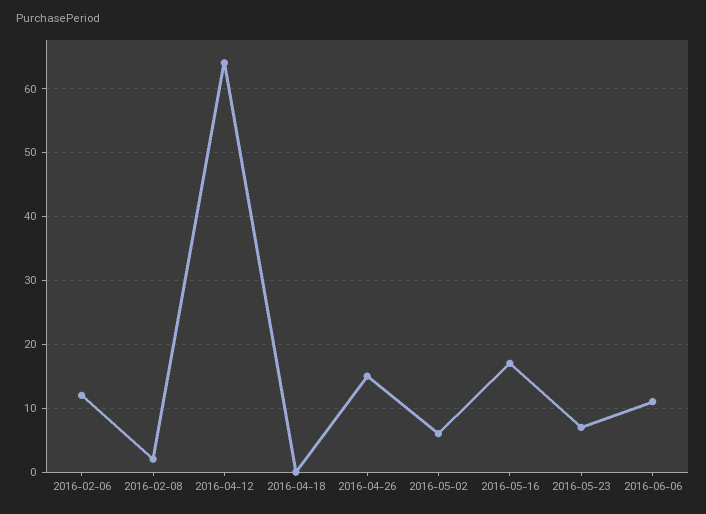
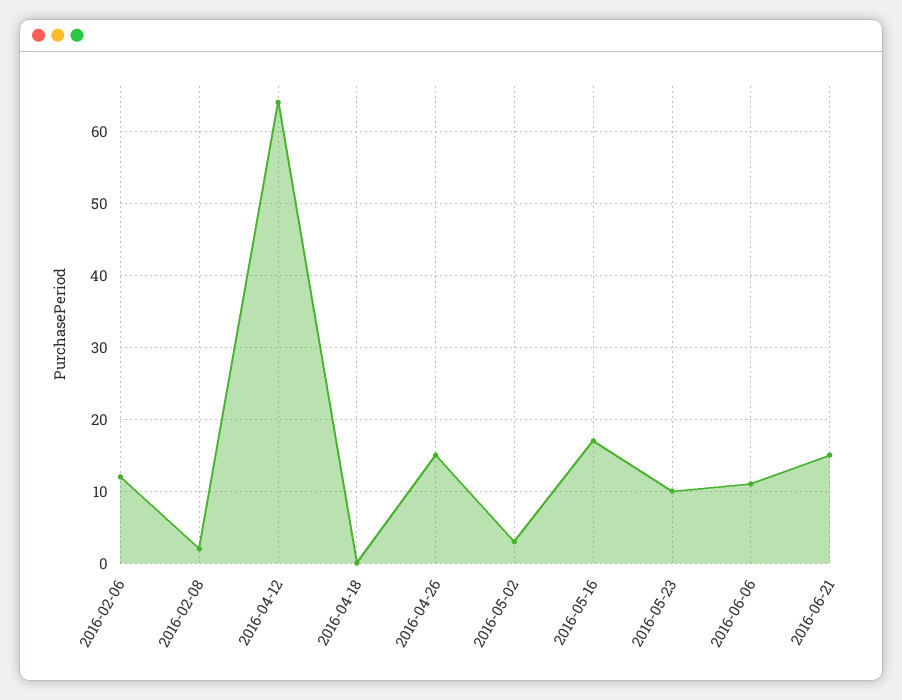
2016-05-02: 6 -> 3
2016-05-23: 7 -> 10
2016-06-21: none -> 15

